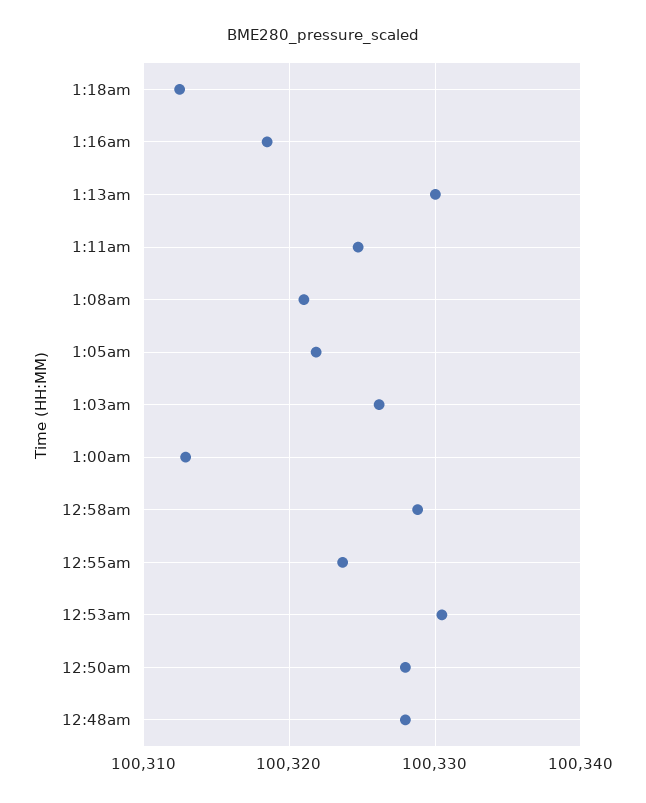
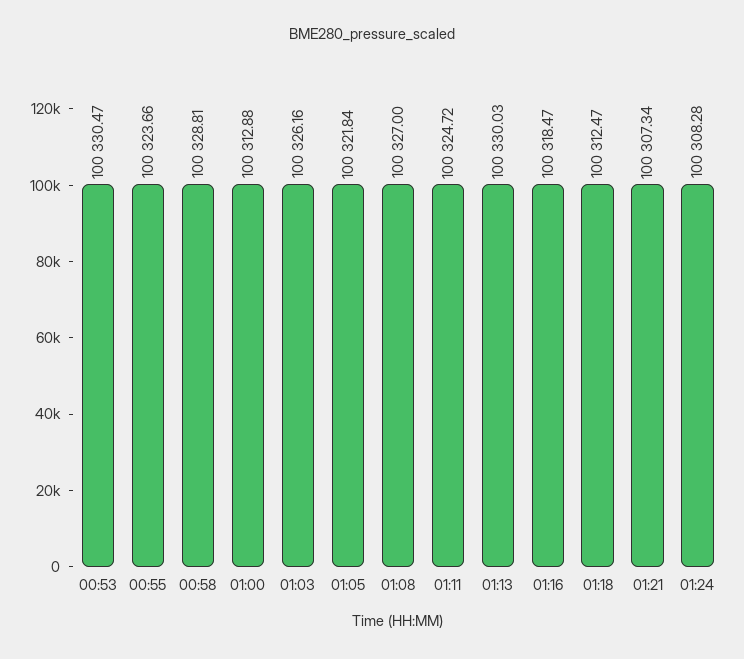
1:08am: 100321 -> 100327
12:50am: 100328 -> none
12:48am: 100328 -> none
01:21: none -> 100307.34
01:24: none -> 100308.28

